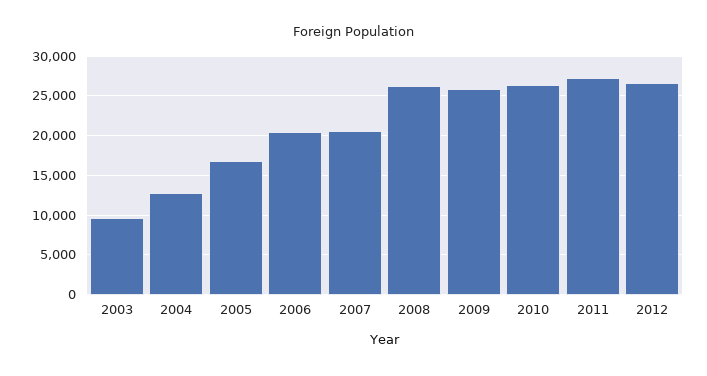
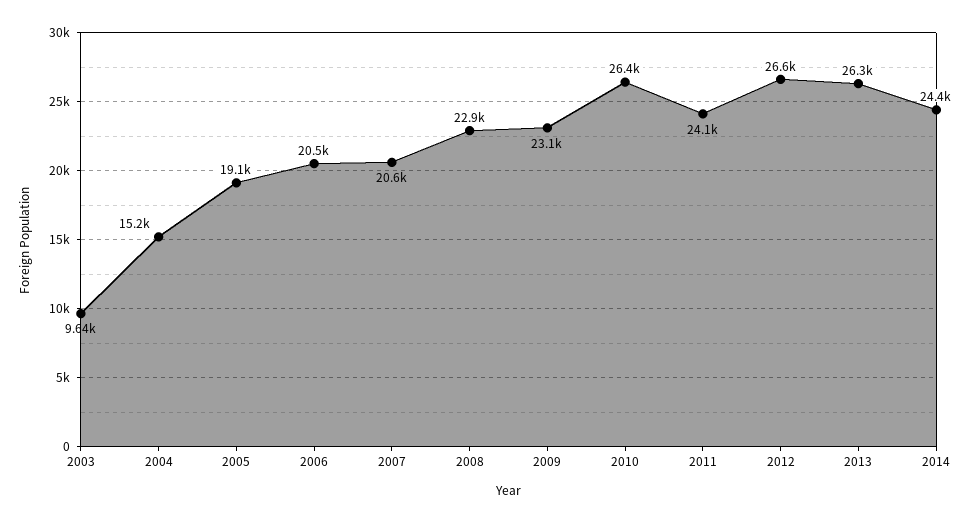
2004: 13000 -> 15200
2005: 17000 -> 19100
2008: 26000 -> 22900
2009: 26000 -> 23100
2011: 27000 -> 24100
2013: none -> 26300
2014: none -> 24400

